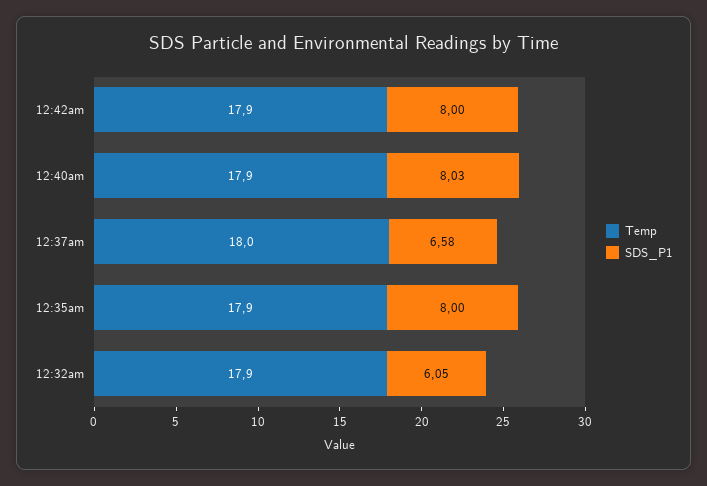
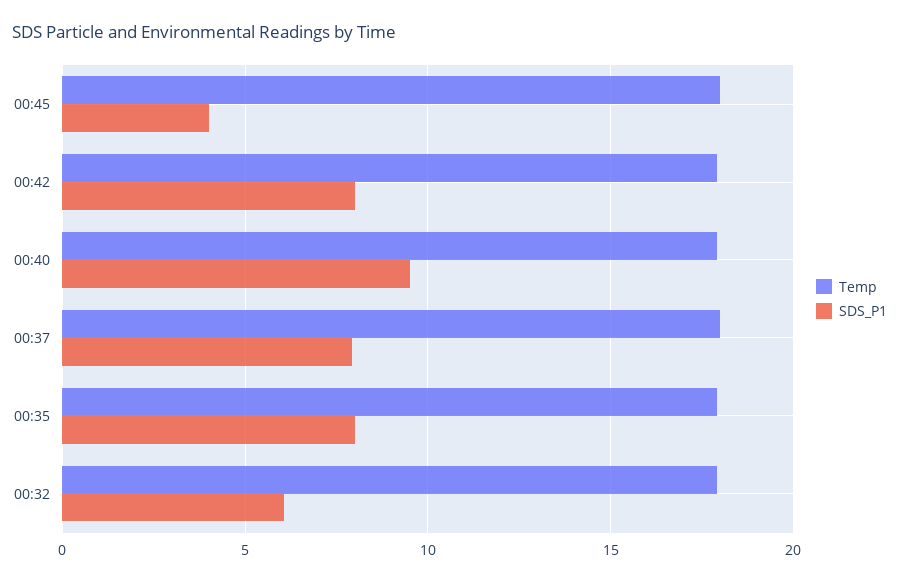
SDS_P1, 12:40am: 8.03 -> 9.5
SDS_P1, 12:37am: 6.58 -> 8
Temp, 00:45: none -> 18
SDS_P1, 00:45: none -> 4

